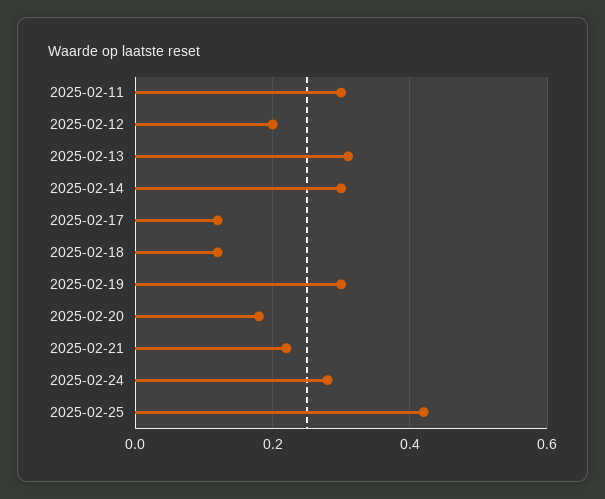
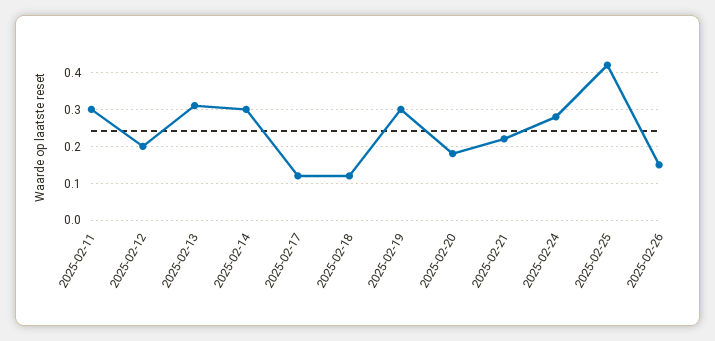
2025-02-26: none -> 0.15

